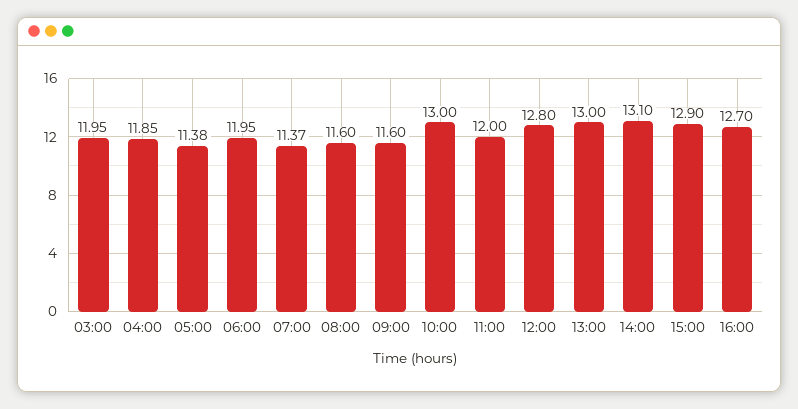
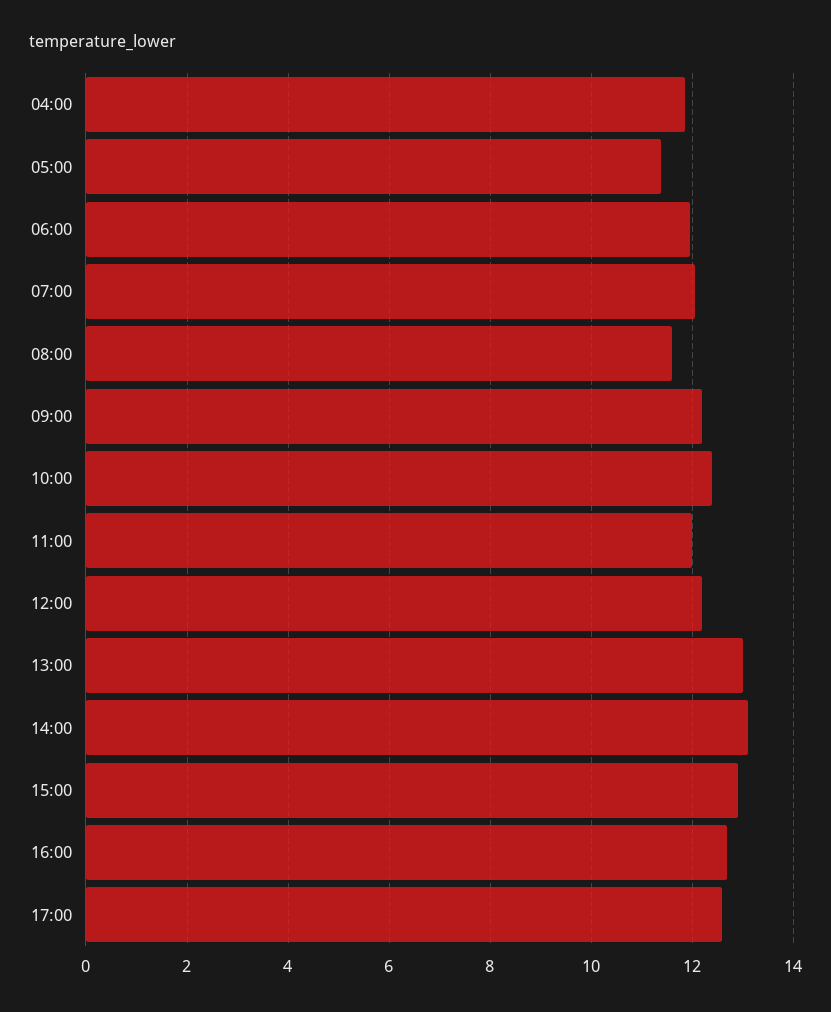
03:00: 11.95 -> none
07:00: 11.37 -> 12
09:00: 11.6 -> 12.2
10:00: 13 -> 12.4
12:00: 12.8 -> 12.2
17:00: none -> 12.6

